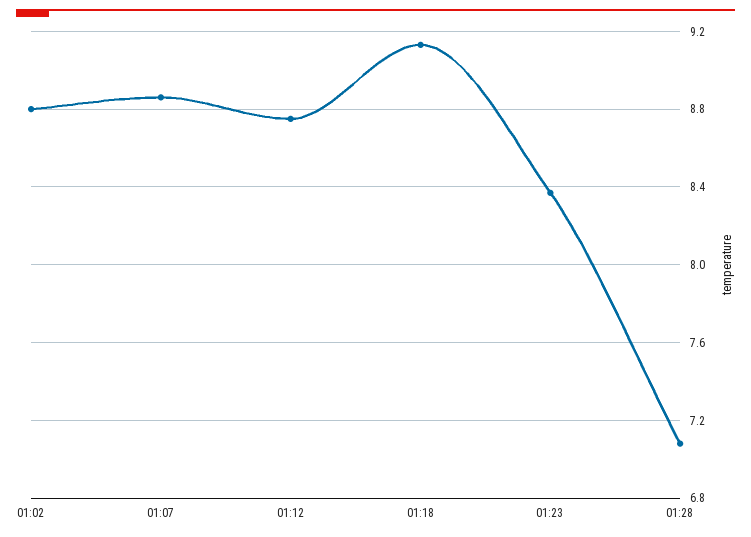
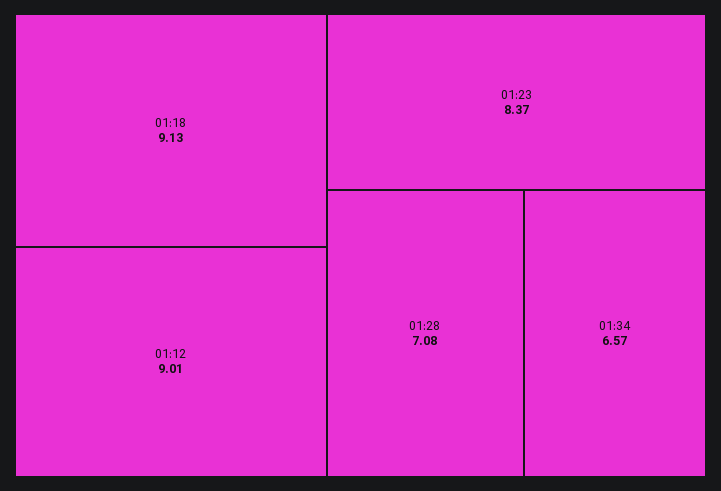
01:02: 8.8 -> none
01:07: 8.85 -> none
01:12: 8.75 -> 9.01
01:34: none -> 6.57

